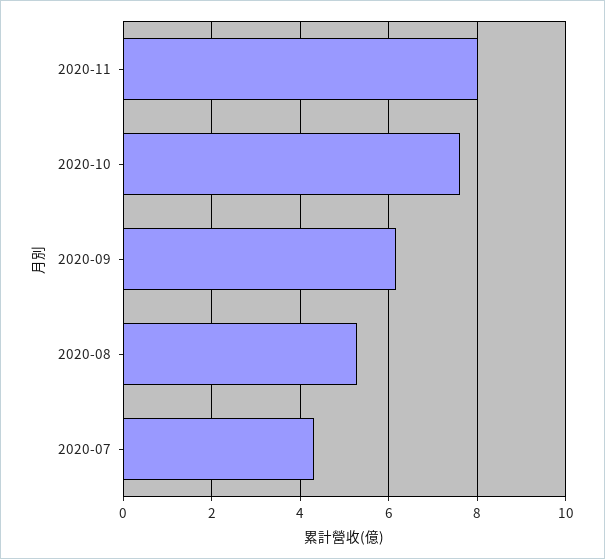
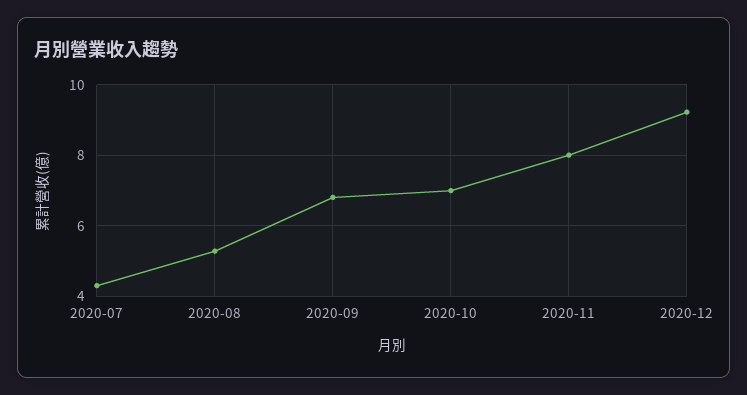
2020-10: 7.6 -> 7
2020-09: 6.2 -> 6.8
2020-12: none -> 9.2

